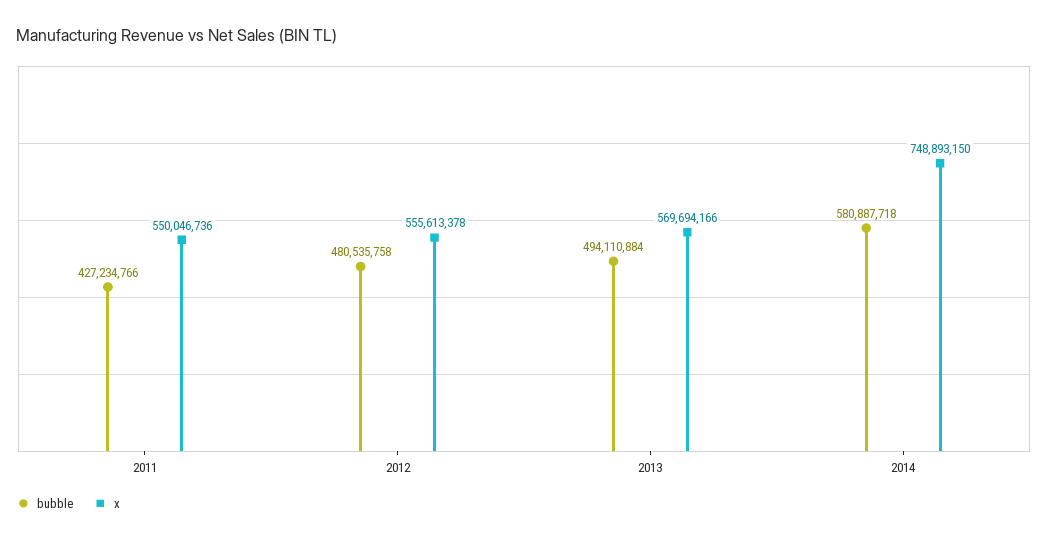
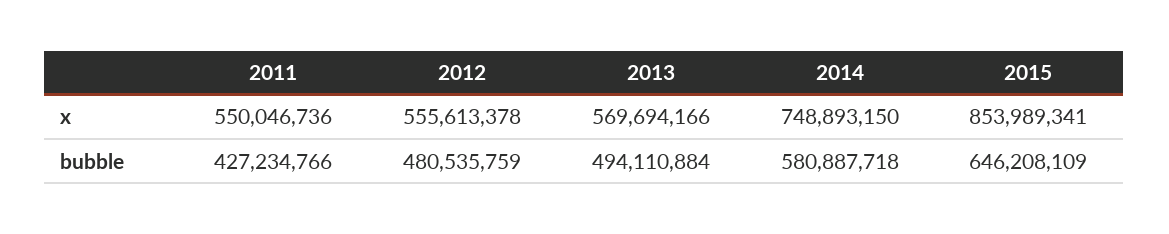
bubble, 2012: 480535758 -> 480535759
x, 2015: none -> 853989341
bubble, 2015: none -> 646208109

